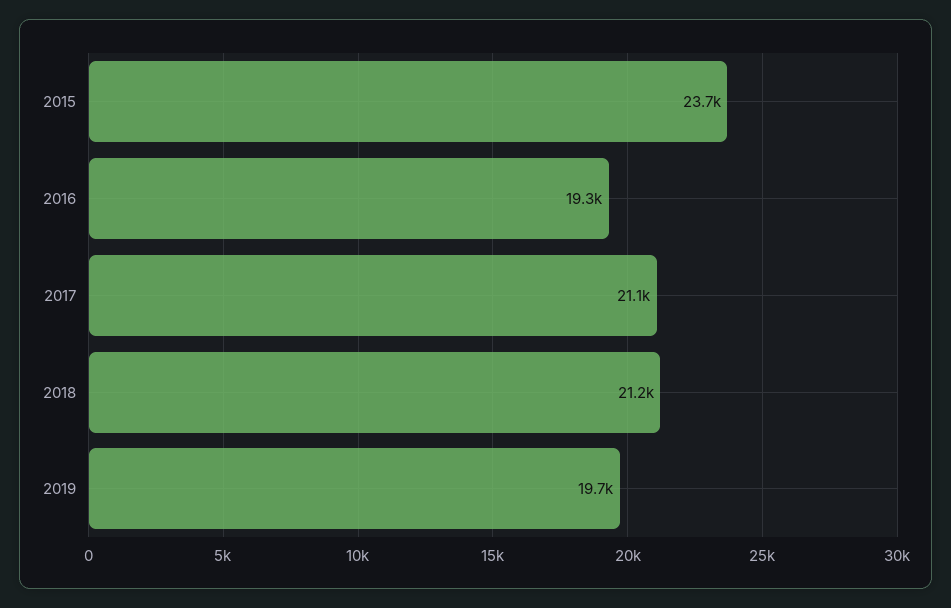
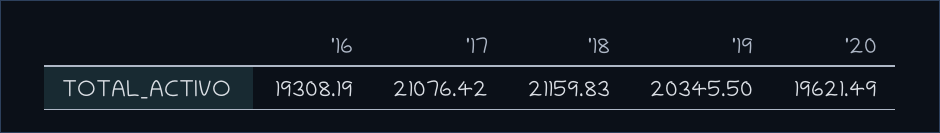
2015: 23700 -> none
2019: 19700 -> 20345.5
'20: none -> 19621.49

